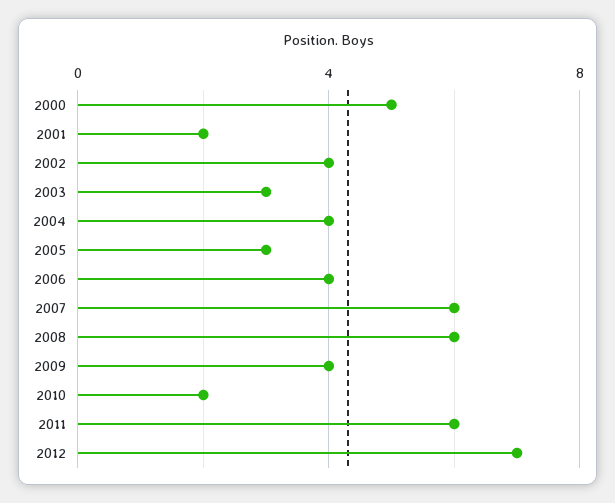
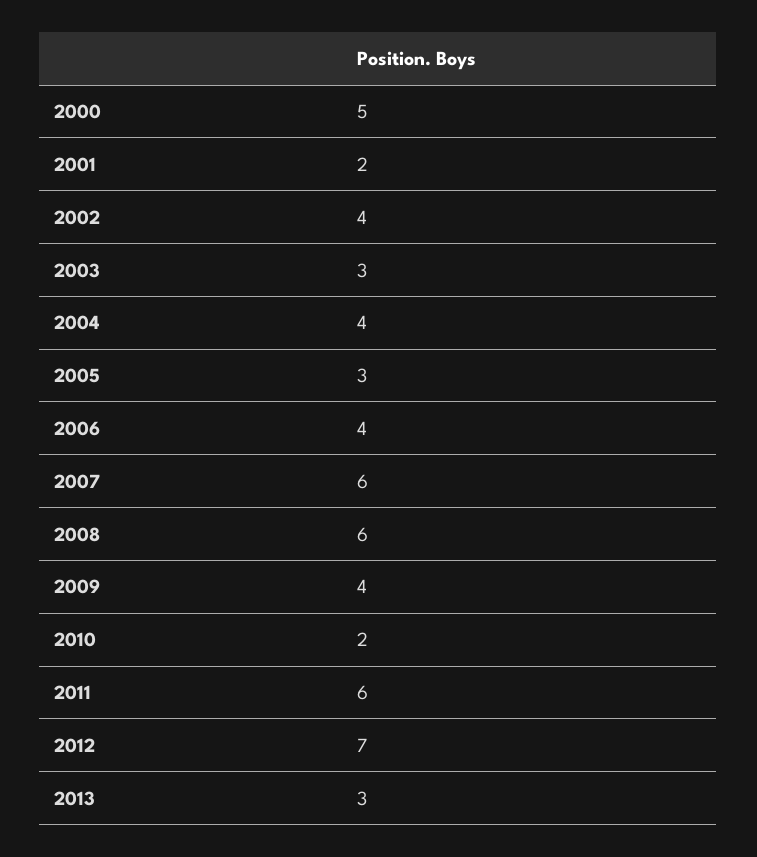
2013: none -> 3

